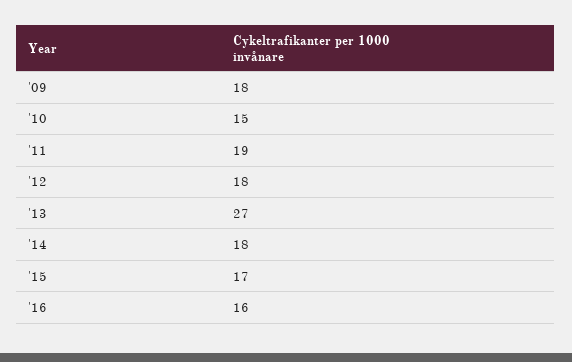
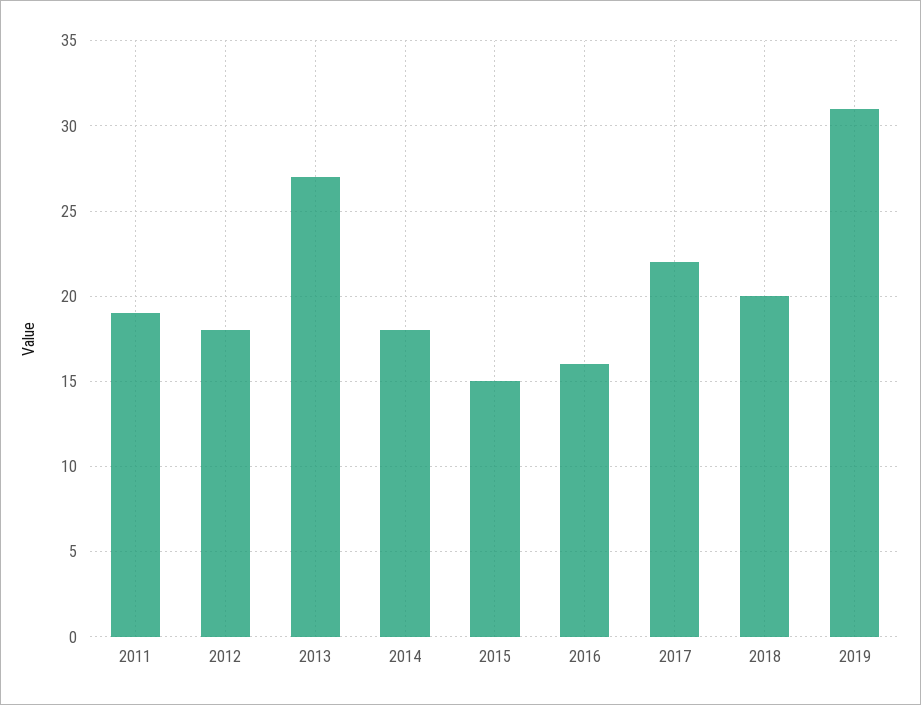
'09: 18 -> none
'10: 15 -> none
'15: 17 -> 15
2017: none -> 22
2018: none -> 20
2019: none -> 31

